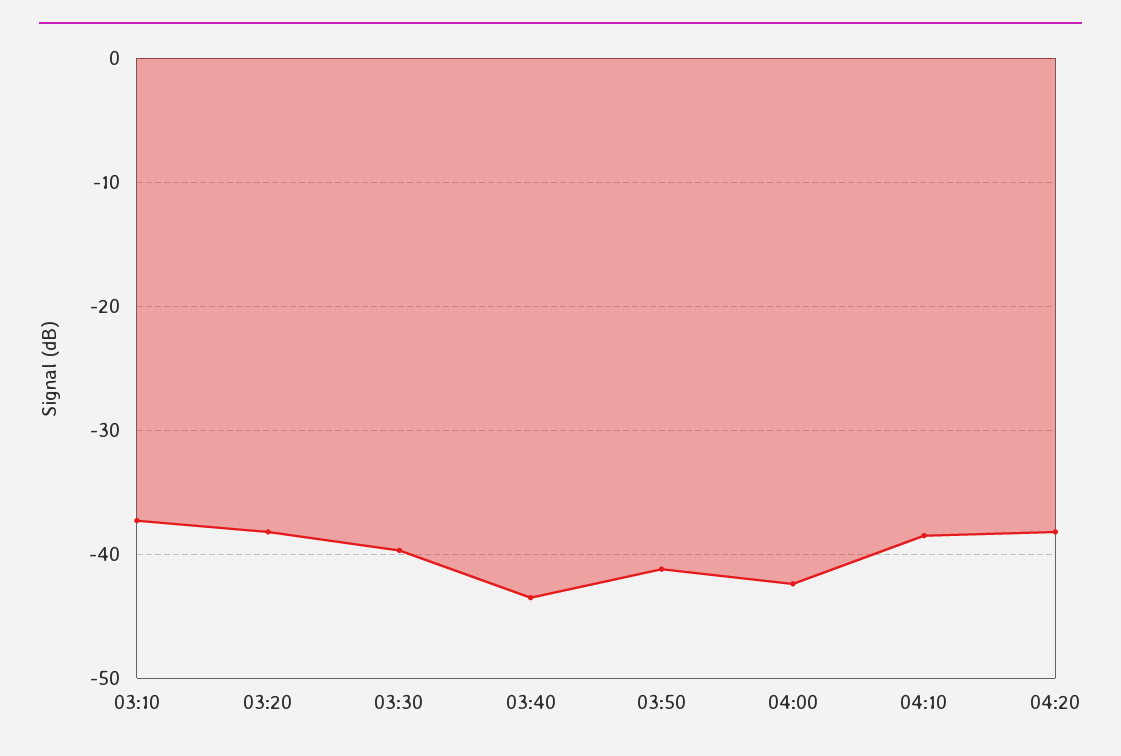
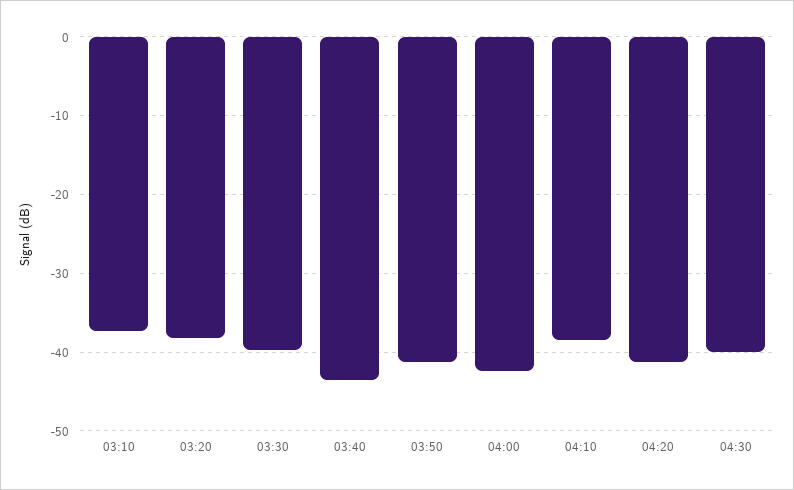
04:20: -38 -> -41
04:30: none -> -40

